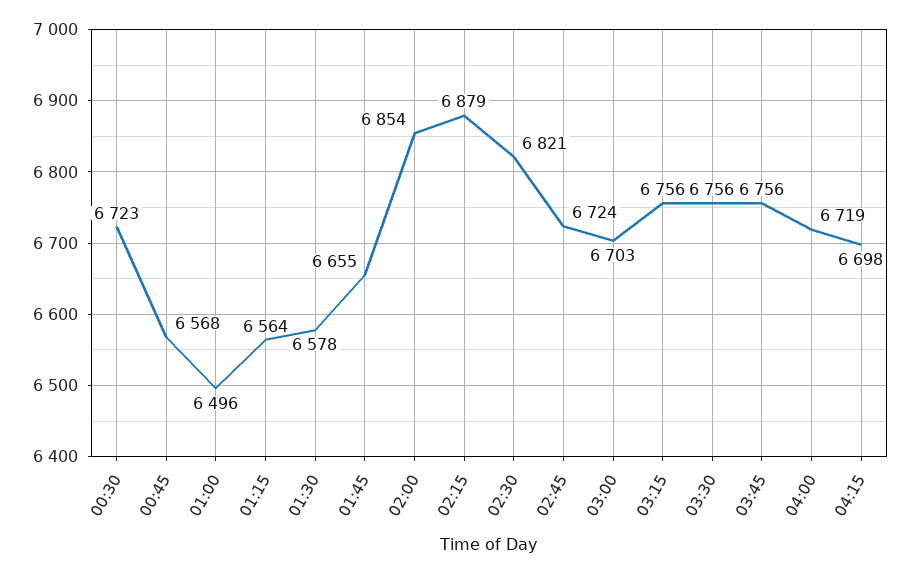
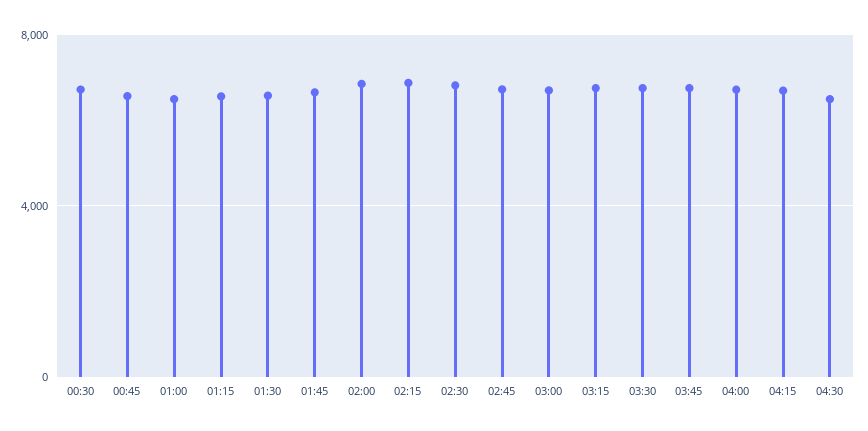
04:30: none -> 6500

